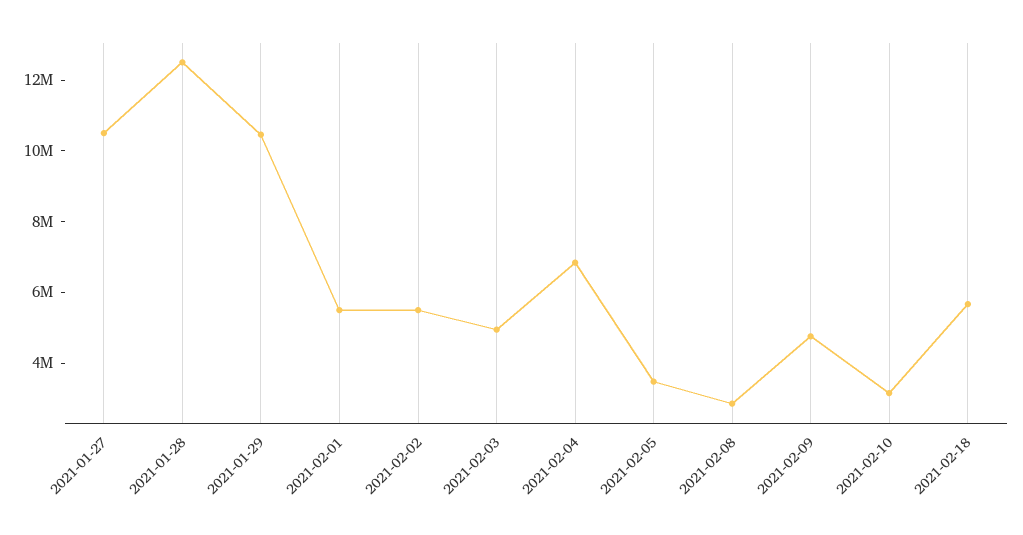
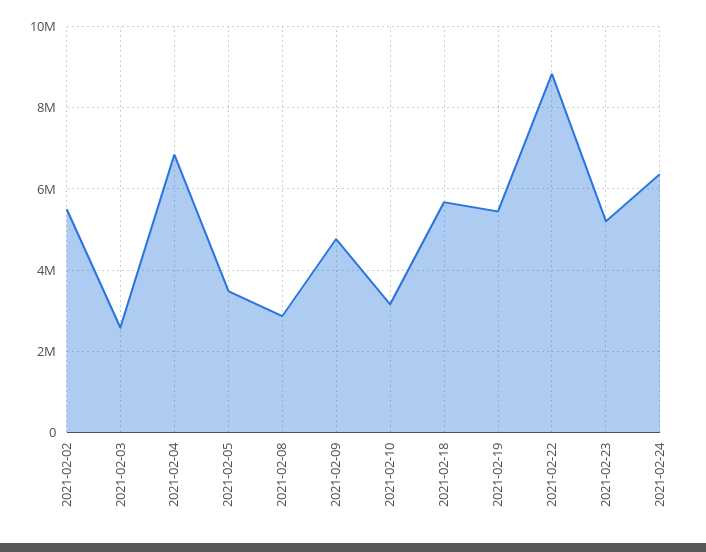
2021-01-27: 10500000 -> none
2021-01-28: 12500000 -> none
2021-01-29: 10500000 -> none
2021-02-01: 5500000 -> none
2021-02-03: 5000000 -> 2600000
2021-02-19: none -> 5400000
2021-02-22: none -> 8800000
2021-02-23: none -> 5200000
2021-02-24: none -> 6400000

